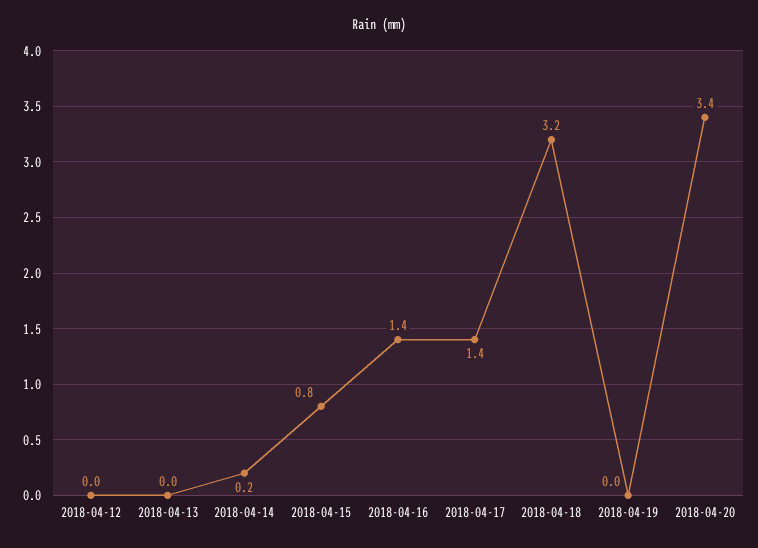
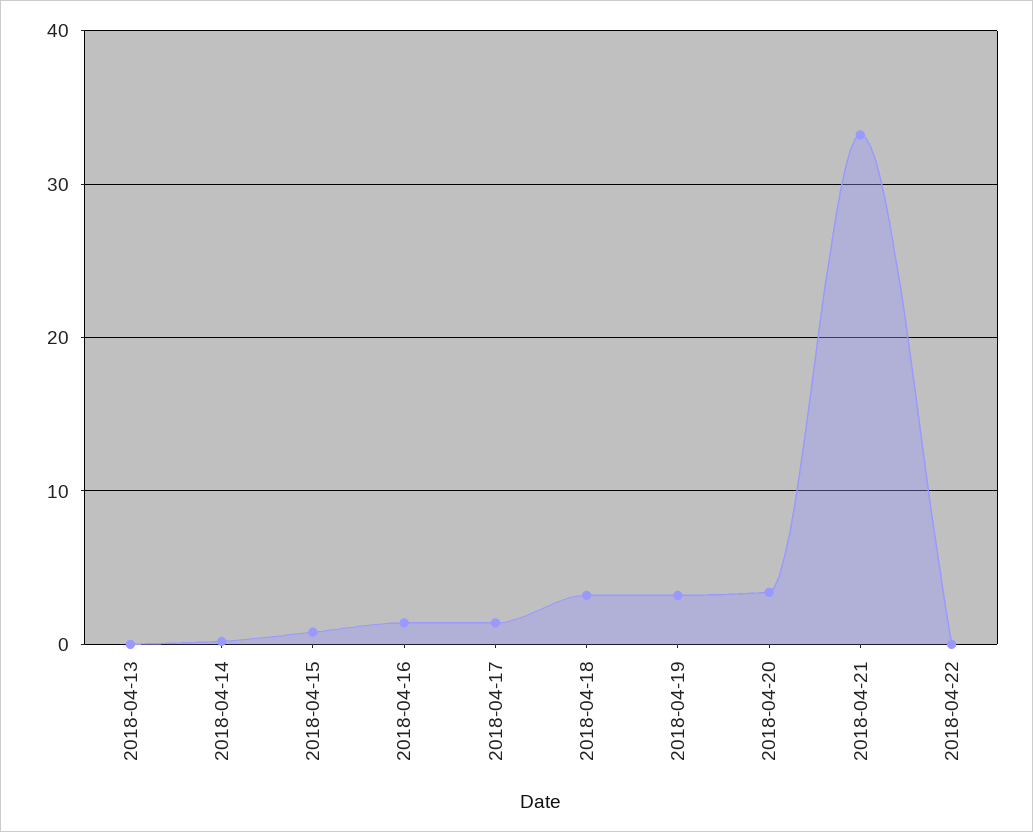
2018-04-12: 0 -> none
2018-04-19: 0 -> 3
2018-04-21: none -> 33
2018-04-22: none -> 0

